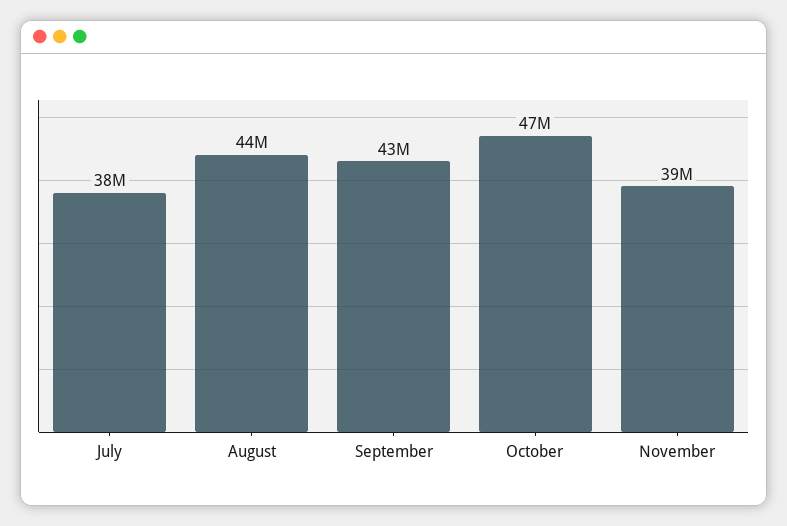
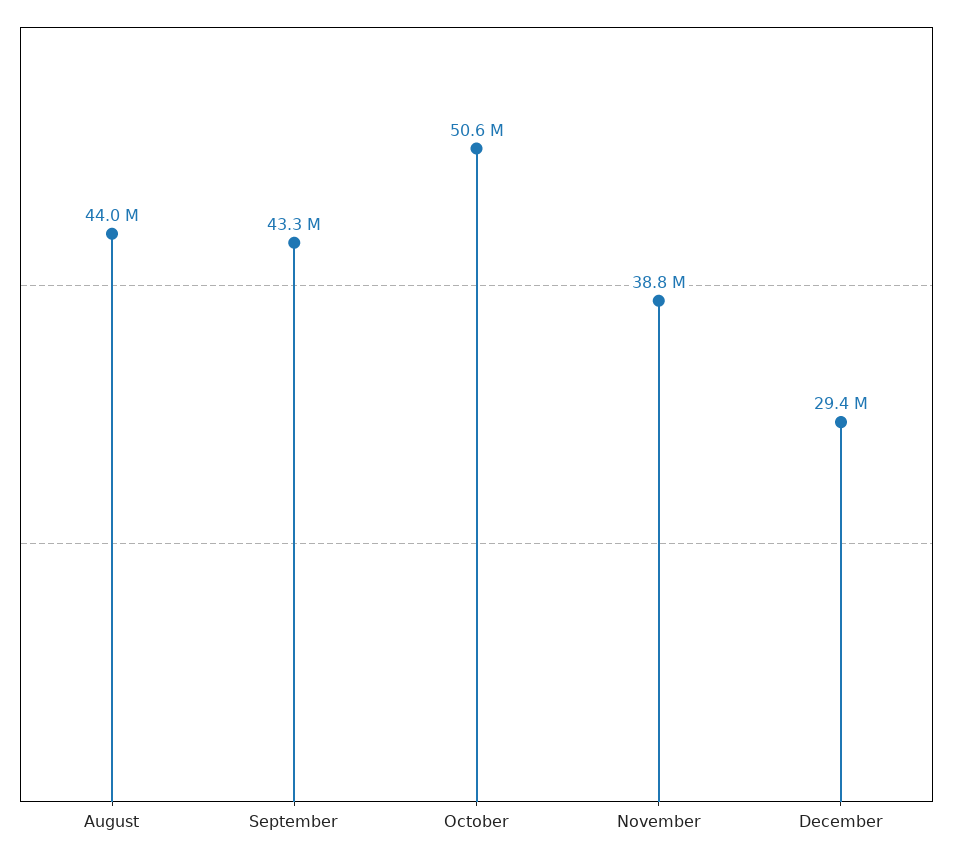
July: 38000000 -> none
October: 47000000 -> 50600000
December: none -> 29400000

